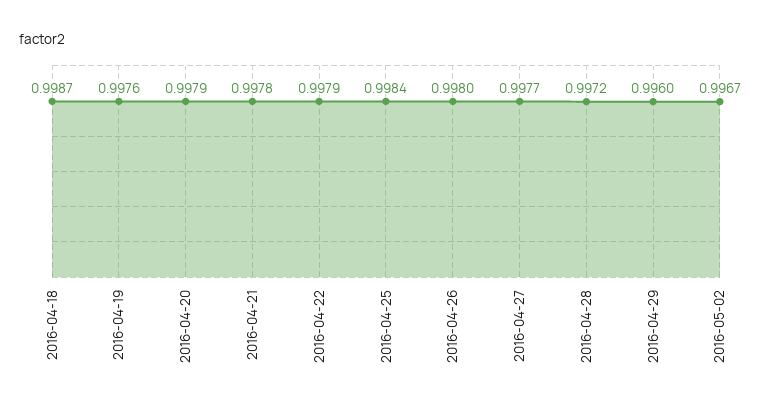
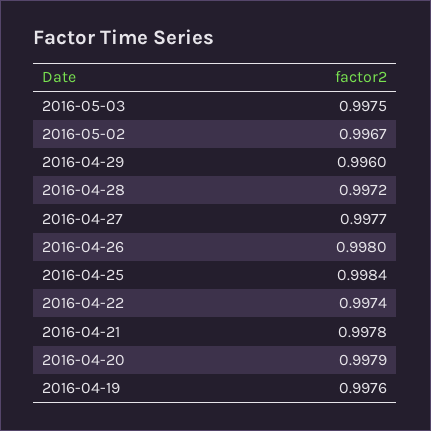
2016-04-18: 0.9987 -> none
2016-04-22: 0.9979 -> 0.9974
2016-05-03: none -> 0.9975

